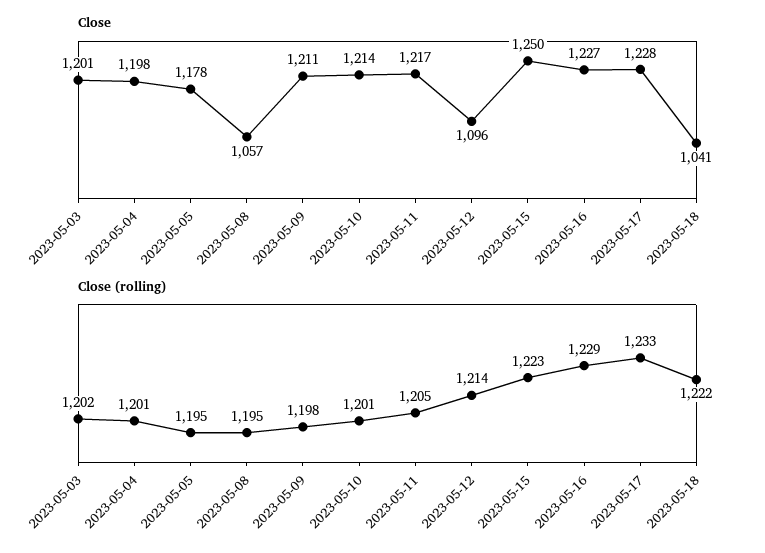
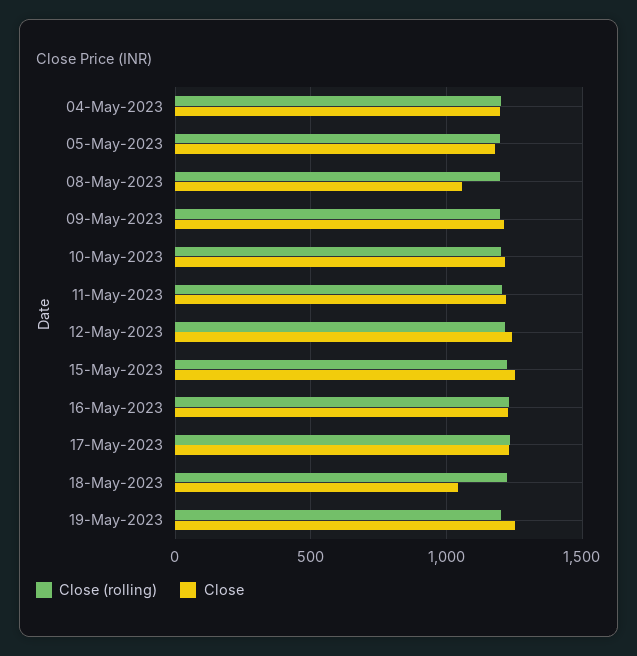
Close, 2023-05-03: 1201 -> none
Close, 2023-05-12: 1096 -> 1250
Close (rolling), 2023-05-03: 1202 -> none
Close (rolling), 19-May-2023: none -> 1200
Close, 19-May-2023: none -> 1250

